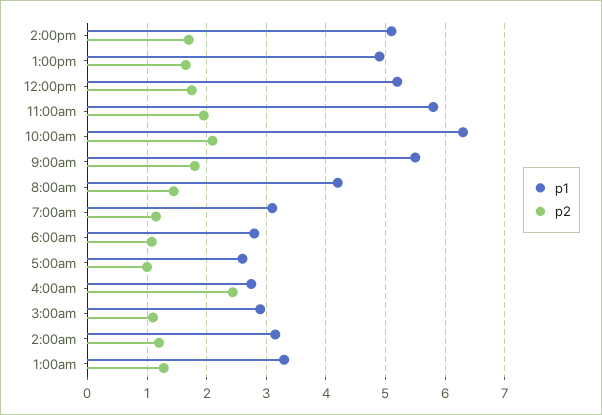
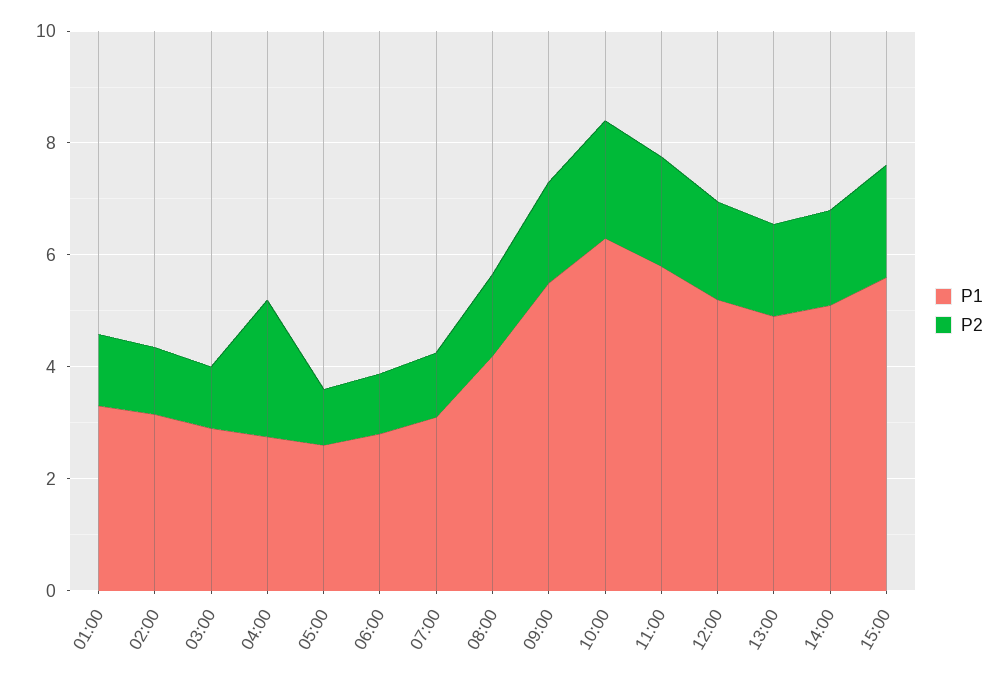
p1, 15:00: none -> 5.5
p2, 15:00: none -> 2

